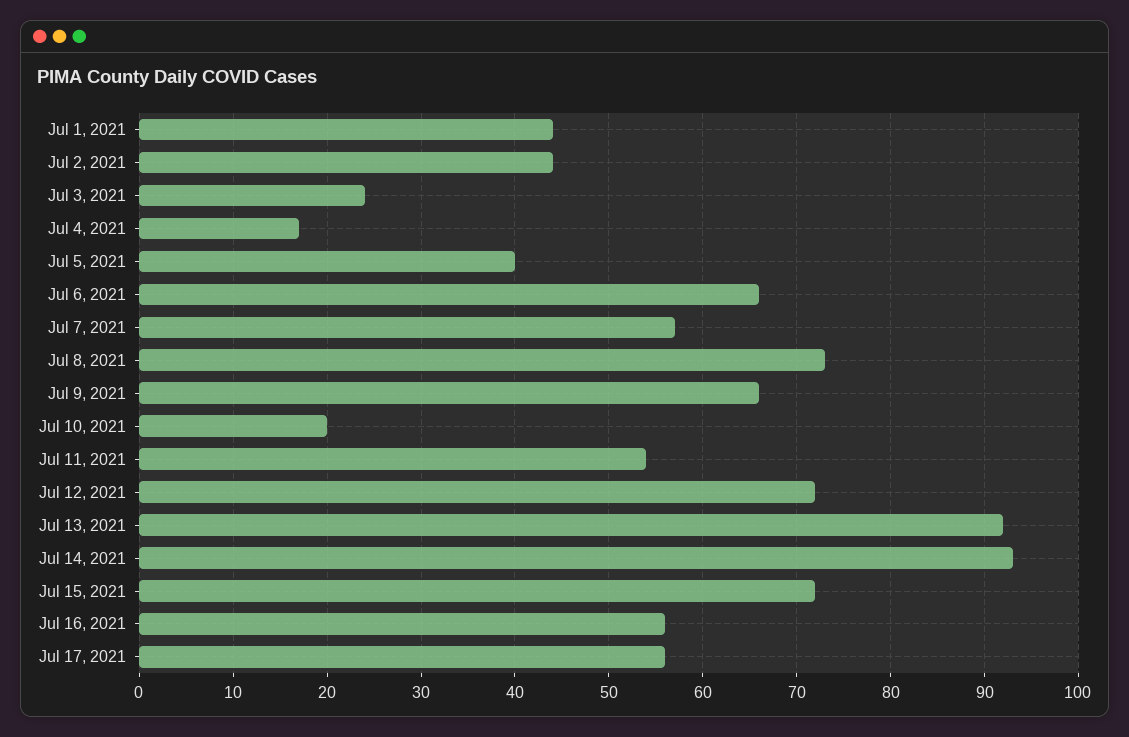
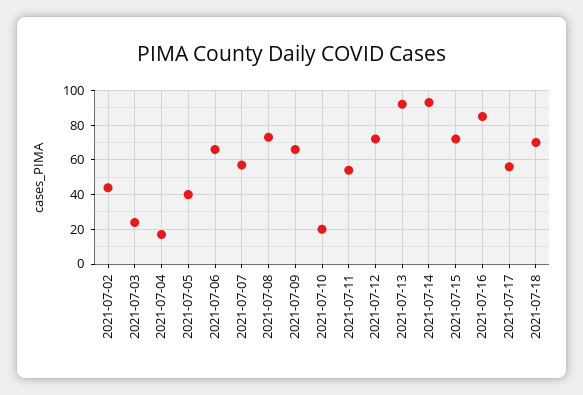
Jul 1, 2021: 44 -> none
Jul 16, 2021: 56 -> 85
2021-07-18: none -> 70

